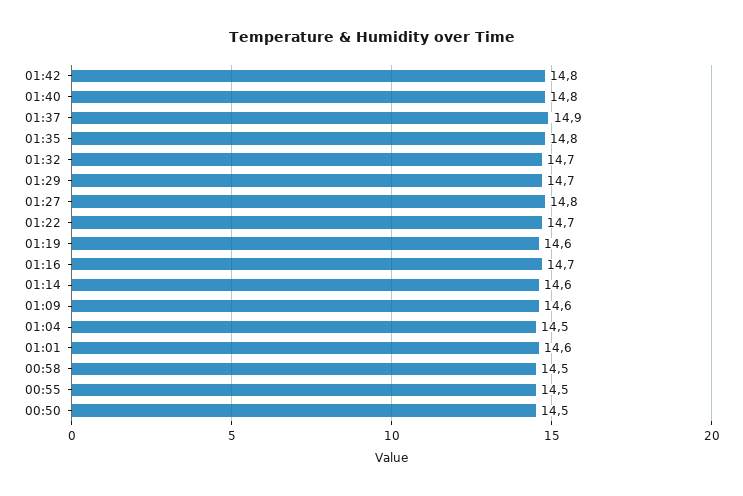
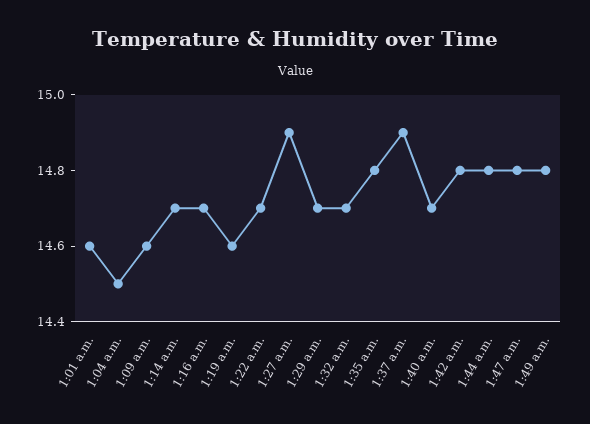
01:40: 14.8 -> 14.7
01:27: 14.8 -> 14.9
01:14: 14.6 -> 14.7
00:58: 14.5 -> none
00:55: 14.5 -> none
00:50: 14.5 -> none
1:44 a.m.: none -> 14.8
1:47 a.m.: none -> 14.8
1:49 a.m.: none -> 14.8

